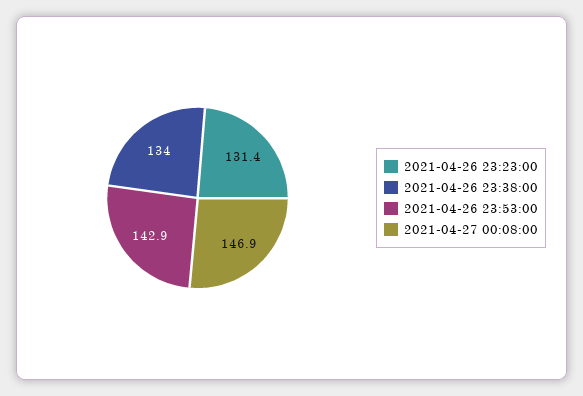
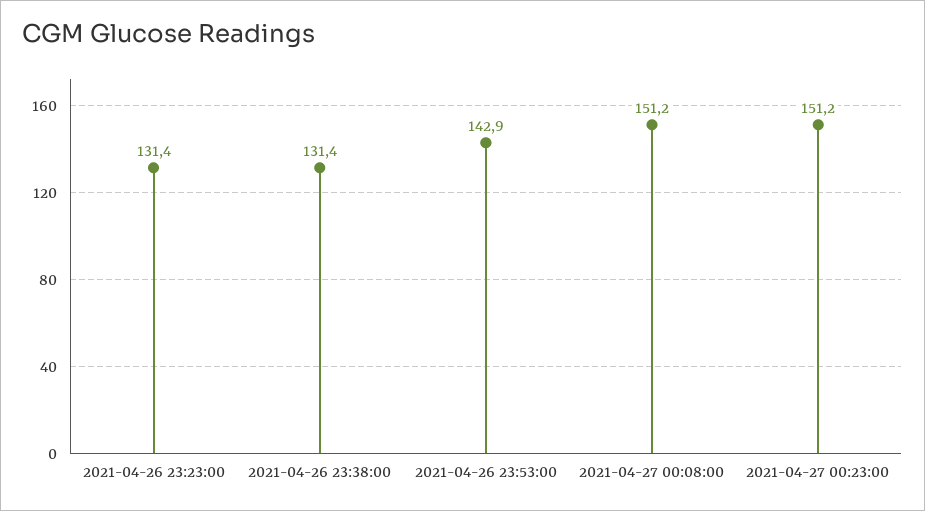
2021-04-26 23:38:00: 134 -> 131.4
2021-04-27 00:08:00: 146.9 -> 151.2
2021-04-27 00:23:00: none -> 151.2

